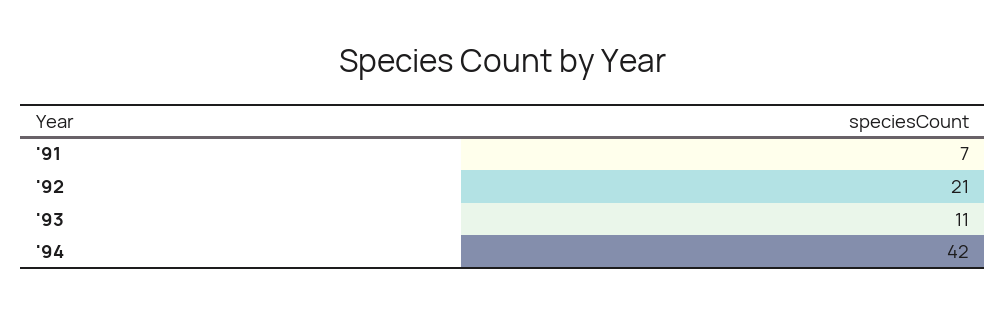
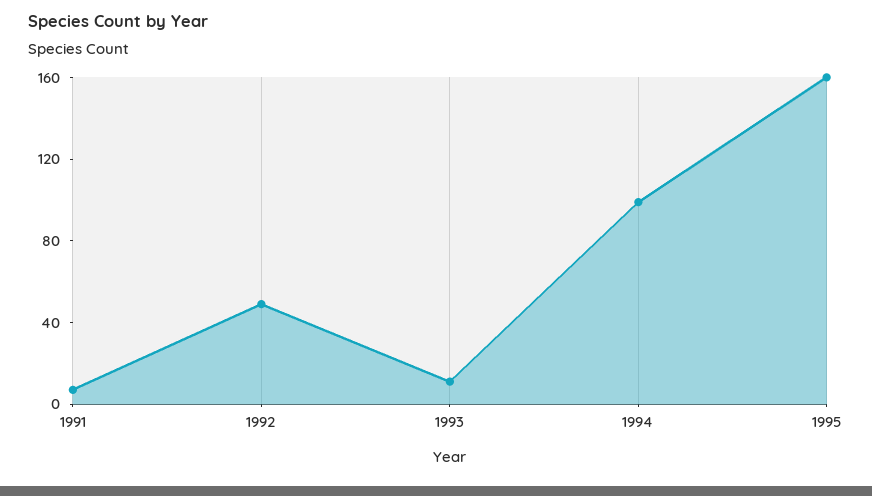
'92: 21 -> 50
'94: 42 -> 100
1995: none -> 160

